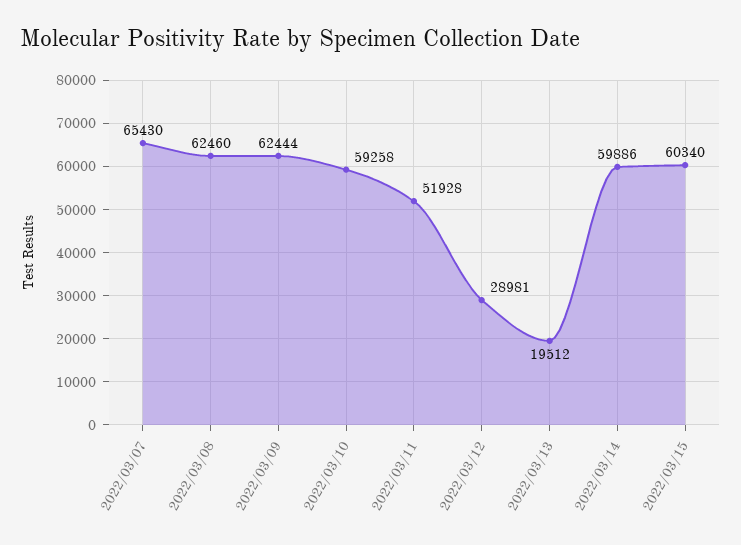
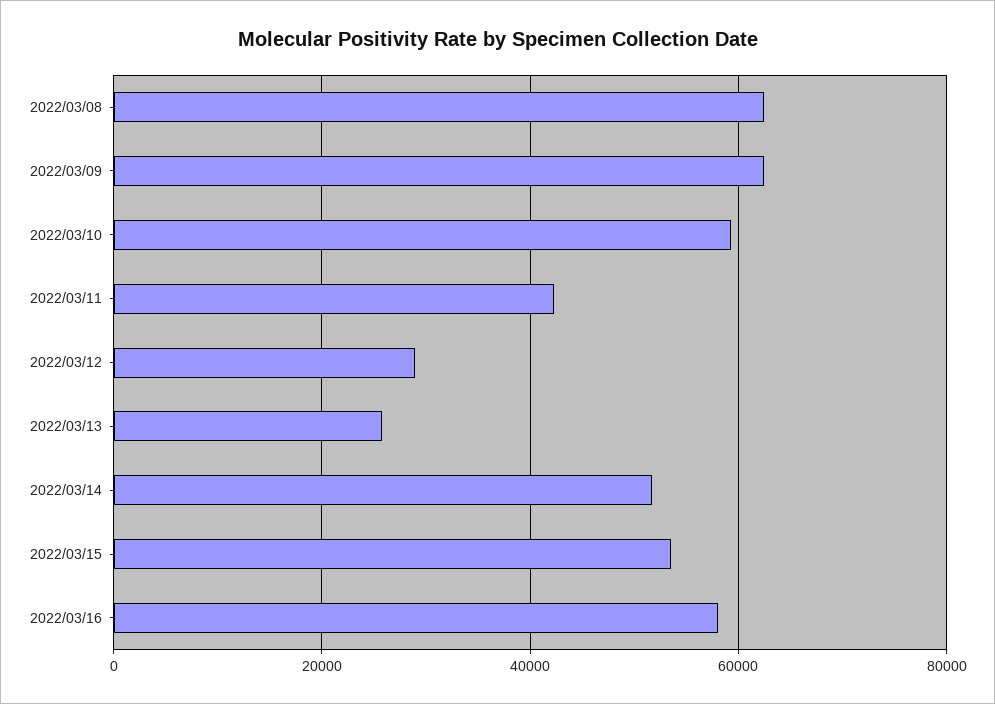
2022/03/07: 65430 -> none
2022/03/11: 51928 -> 42000
2022/03/13: 19512 -> 26000
2022/03/14: 59886 -> 52000
2022/03/15: 60340 -> 54000
2022/03/16: none -> 58000

